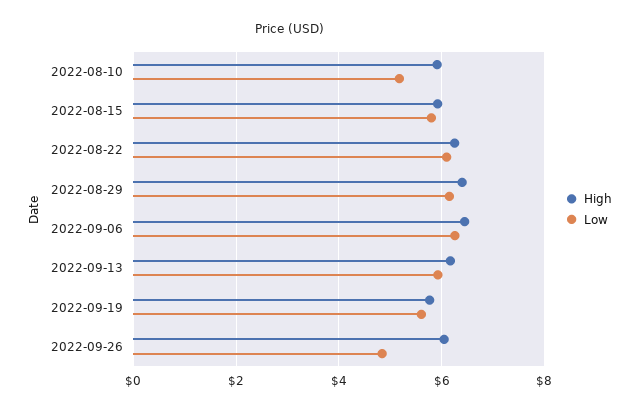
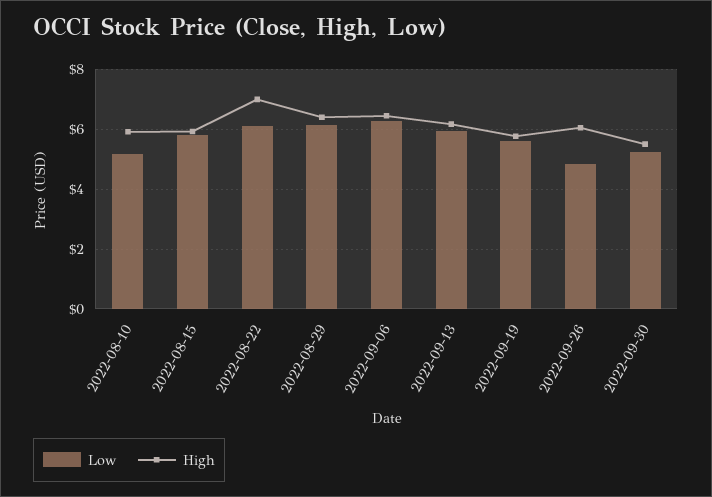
High, 2022-08-22: 6.2 -> 7
Low, 2022-09-30: none -> 5.25
High, 2022-09-30: none -> 5.5

